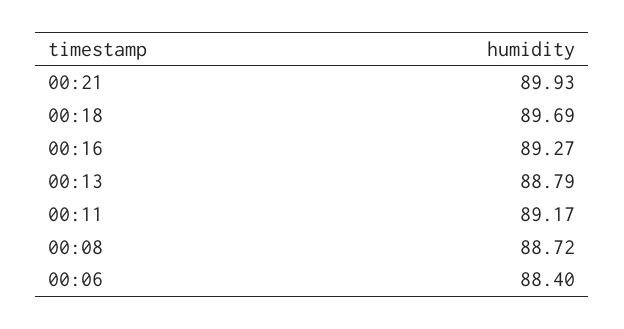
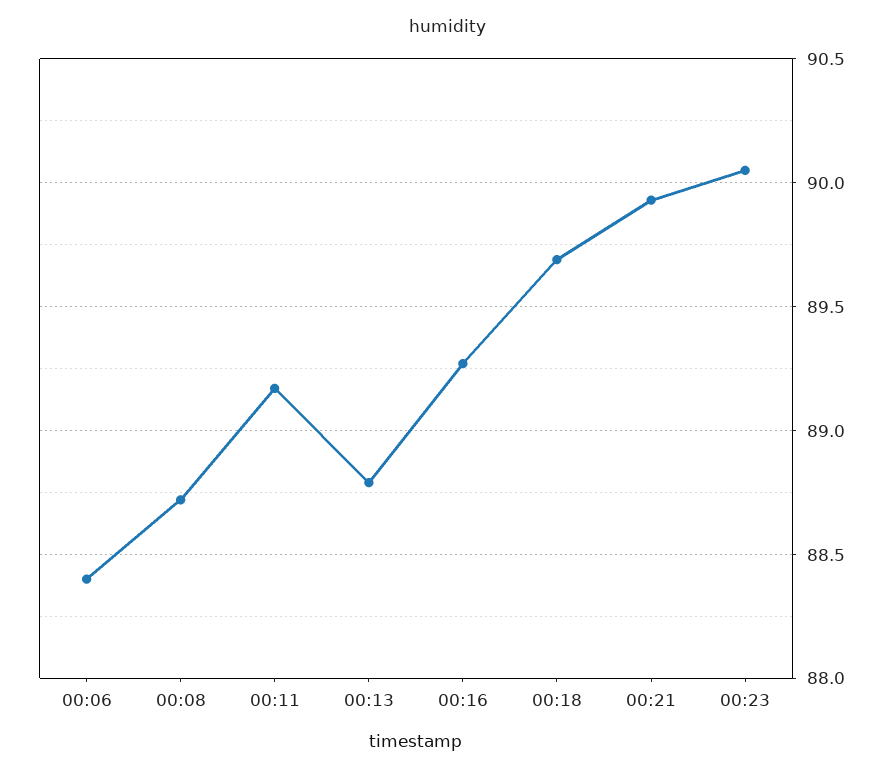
00:23: none -> 90.05

